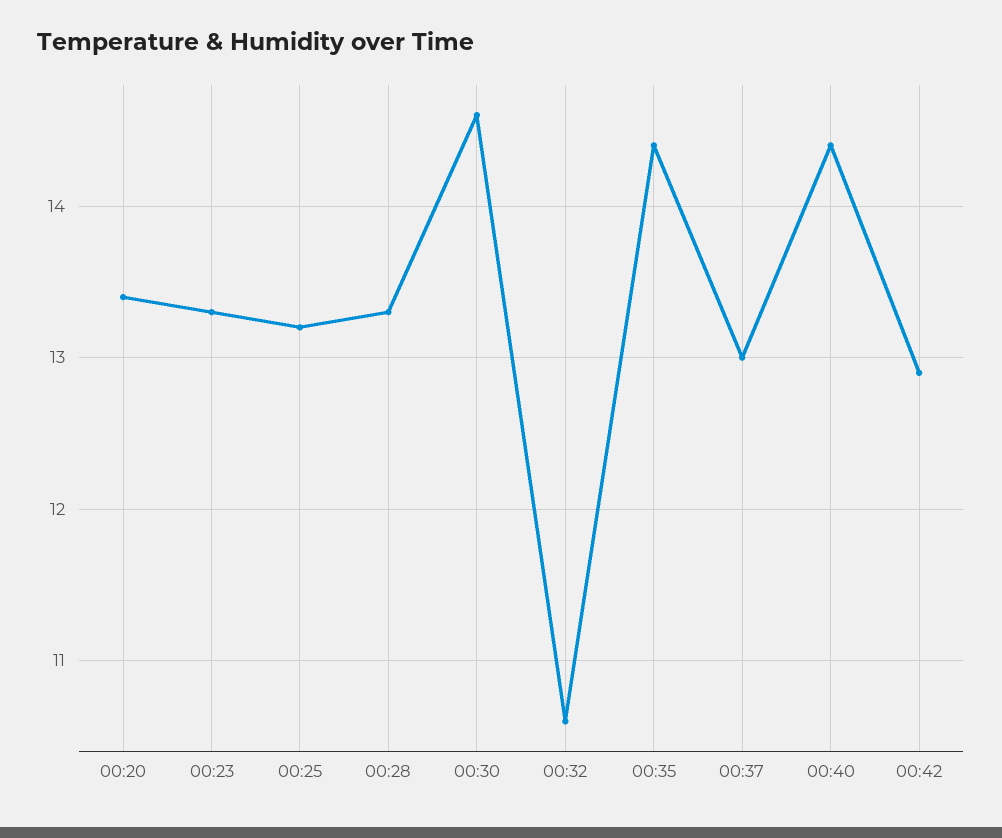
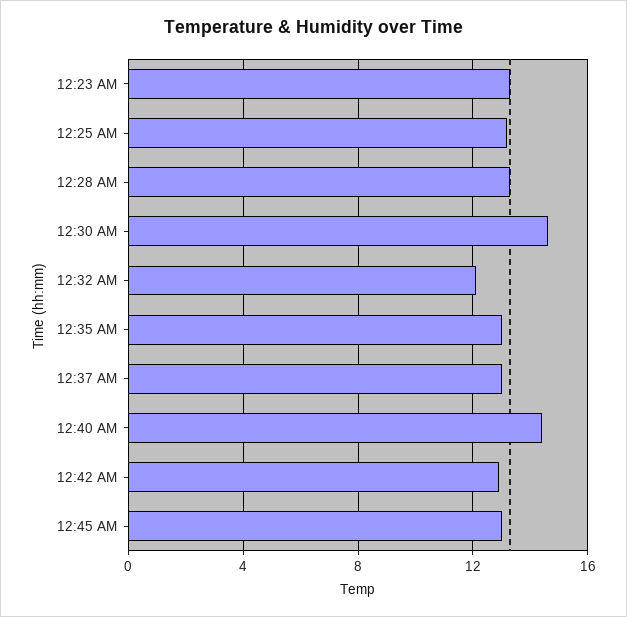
00:20: 13.4 -> none
00:32: 10.6 -> 12
00:35: 14.4 -> 13
12:45 AM: none -> 13

